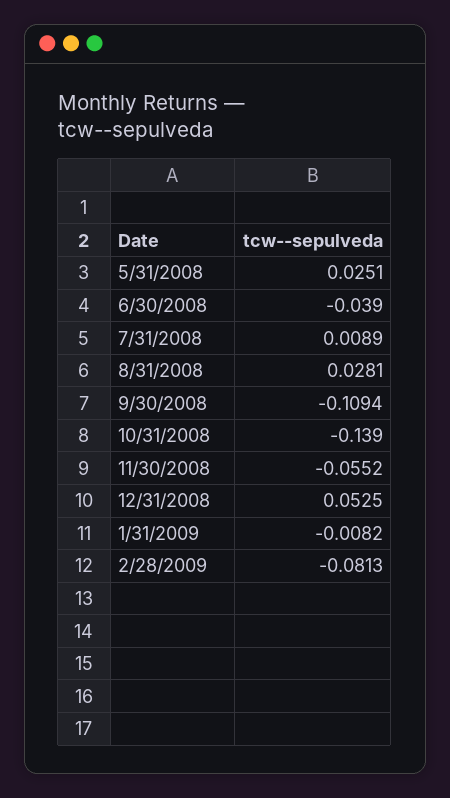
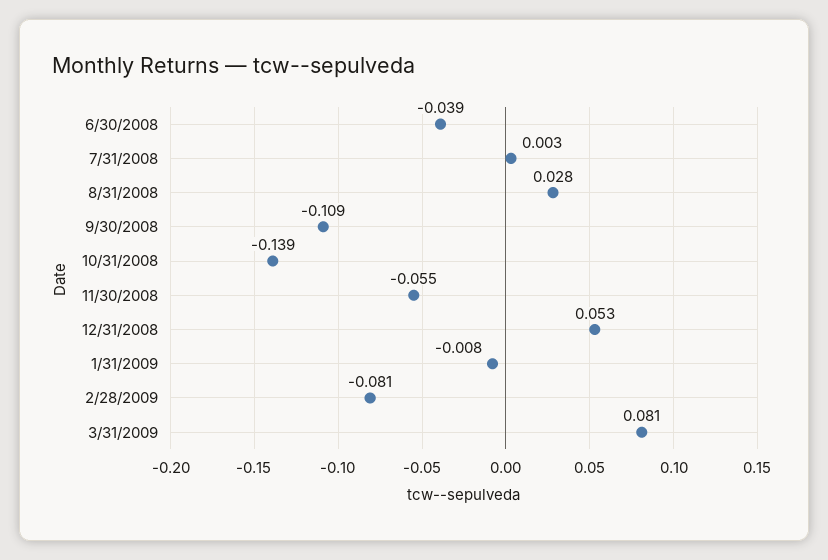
5/31/2008: 0.0251 -> none
7/31/2008: 0.0089 -> 0.003
3/31/2009: none -> 0.081

